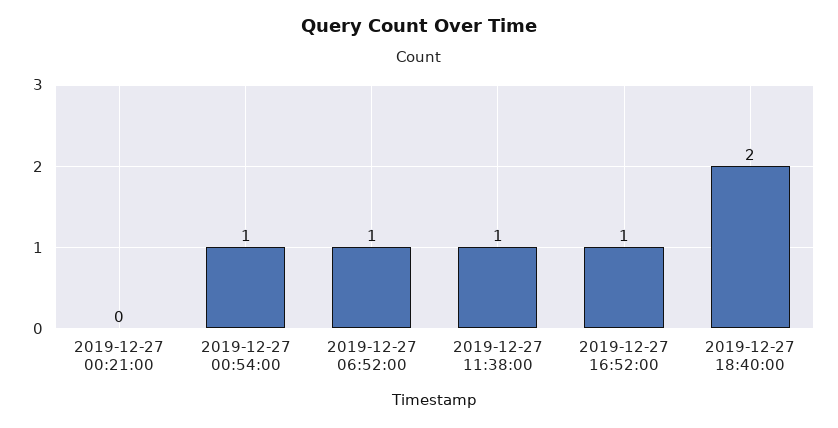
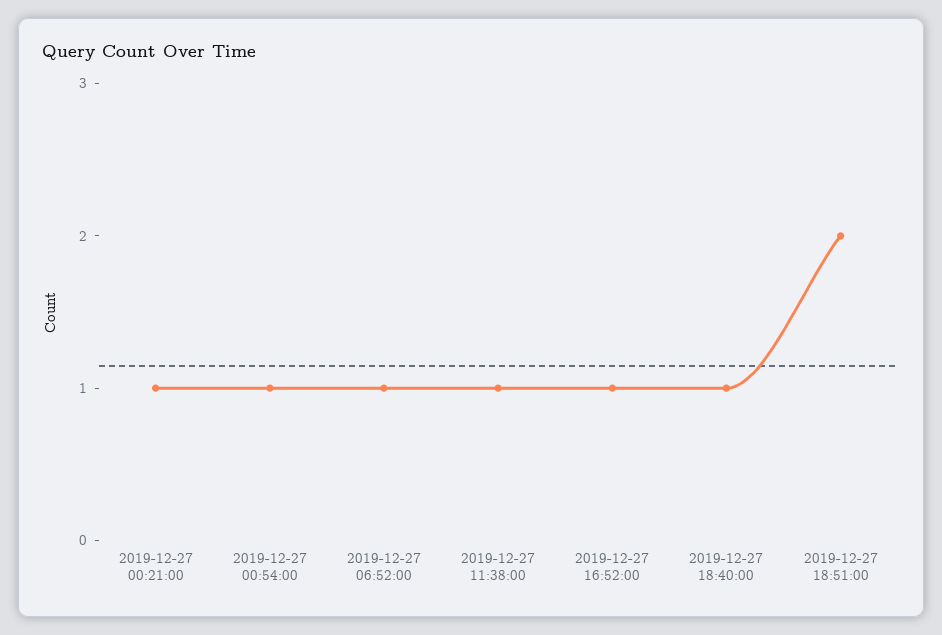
2019-12-27 00:21:00: 0 -> 1
2019-12-27 18:40:00: 2 -> 1
2019-12-27 18:51:00: none -> 2

